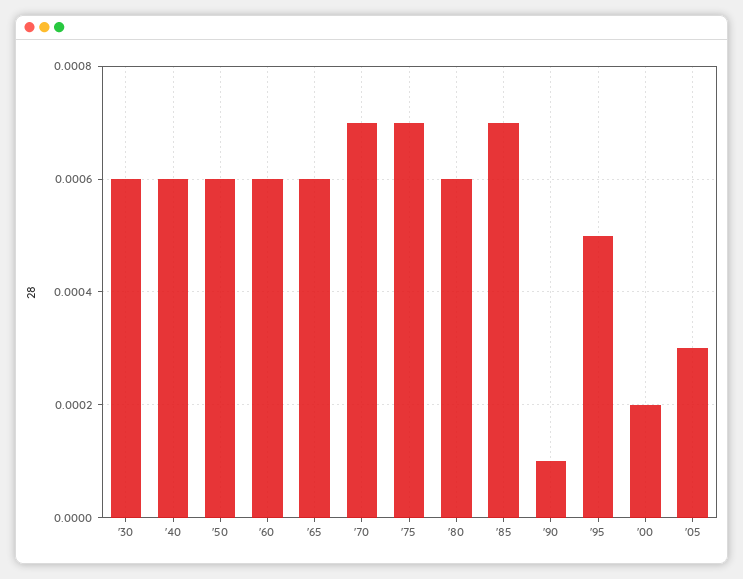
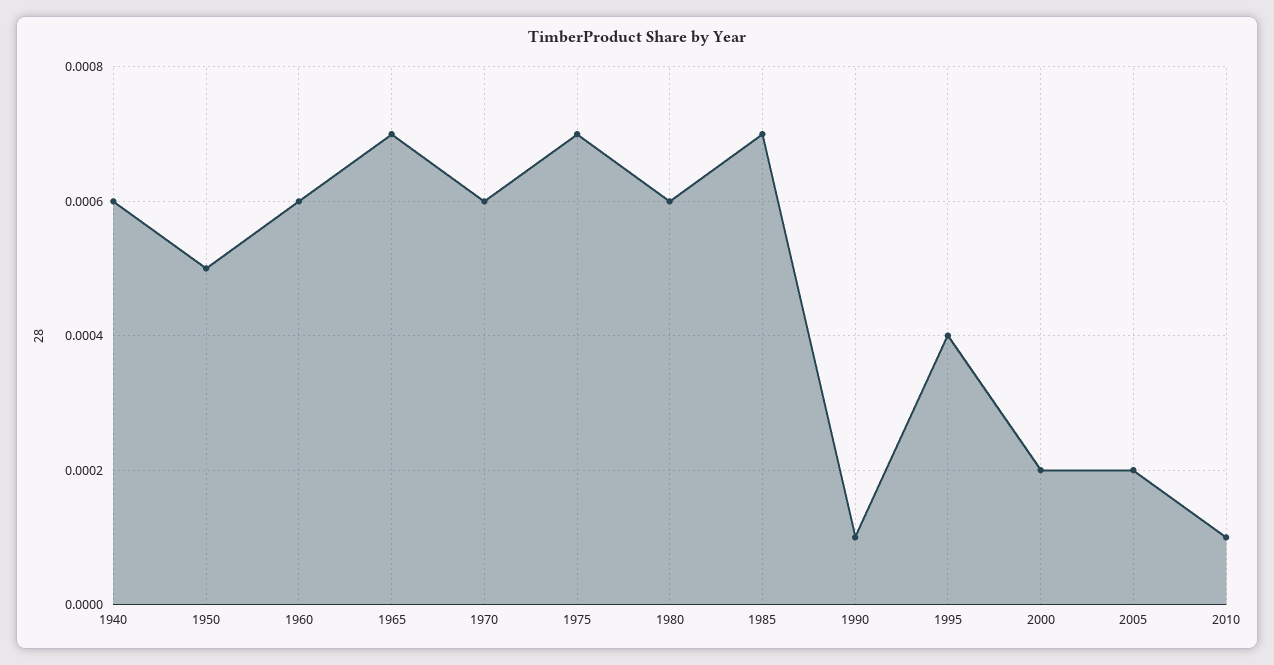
'30: 0.0006 -> none
'50: 0.0006 -> 0.0005
'65: 0.0006 -> 0.0007
'70: 0.0007 -> 0.0006
'95: 0.0005 -> 0.0004
'05: 0.0003 -> 0.0002
2010: none -> 0.0001

